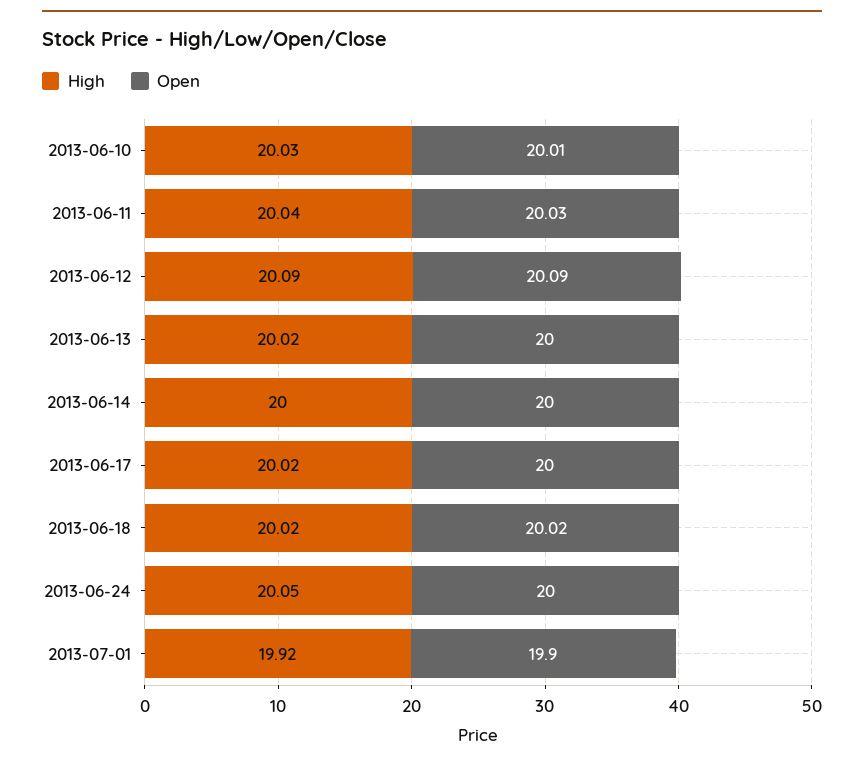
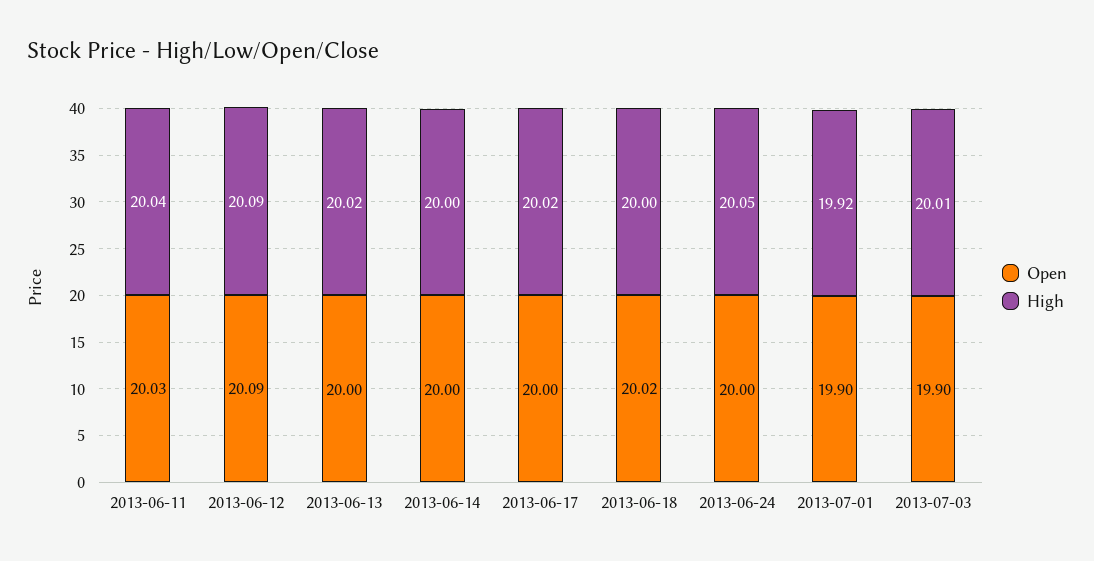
High, 2013-06-10: 20.03 -> none
Open, 2013-06-10: 20.01 -> none
High, 2013-06-18: 20.02 -> 20
Open, 2013-07-03: none -> 19.9
High, 2013-07-03: none -> 20.01

